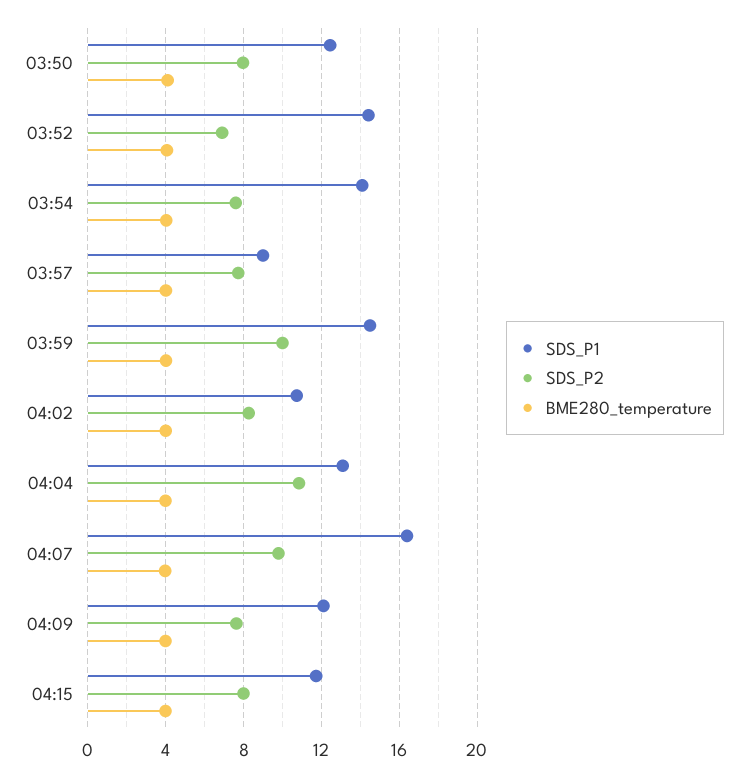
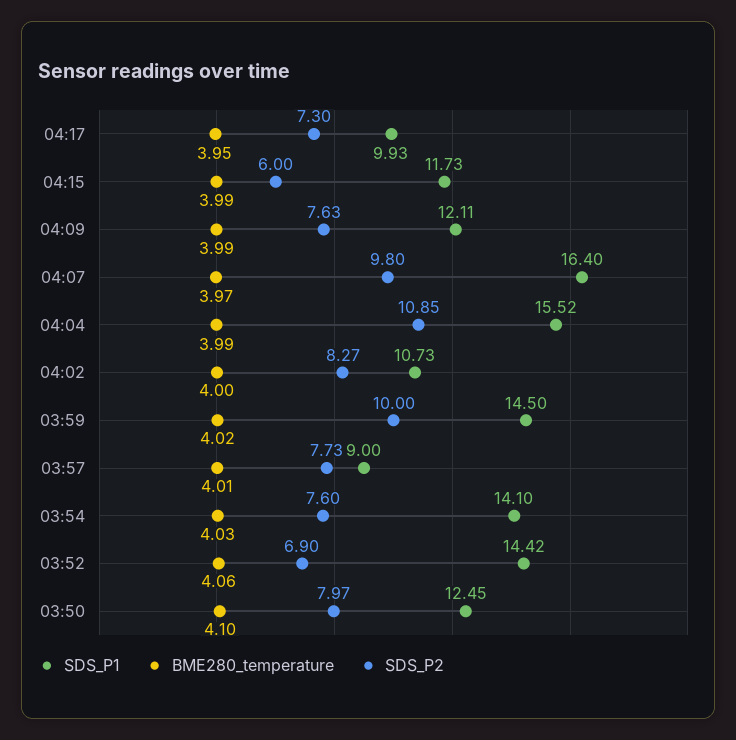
SDS_P1, 04:04: 13 -> 15.52
SDS_P2, 04:15: 8 -> 6
SDS_P1, 04:17: none -> 9.93
BME280_temperature, 04:17: none -> 3.95
SDS_P2, 04:17: none -> 7.3

